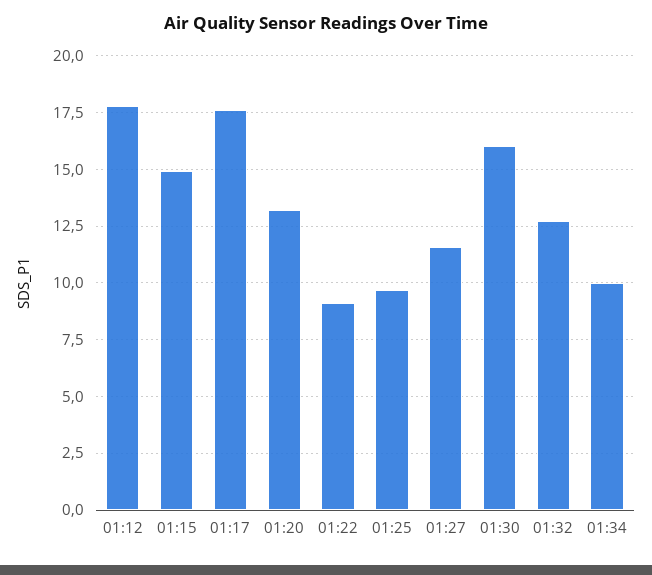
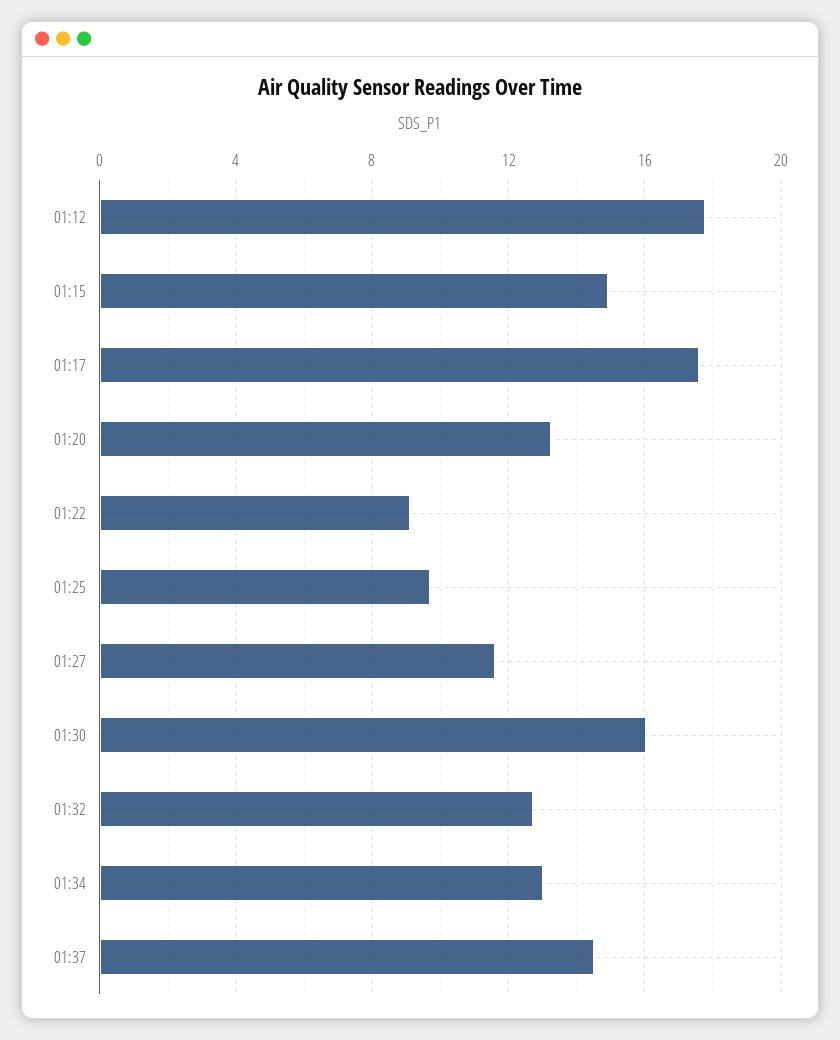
01:34: 10 -> 13
01:37: none -> 14.5

